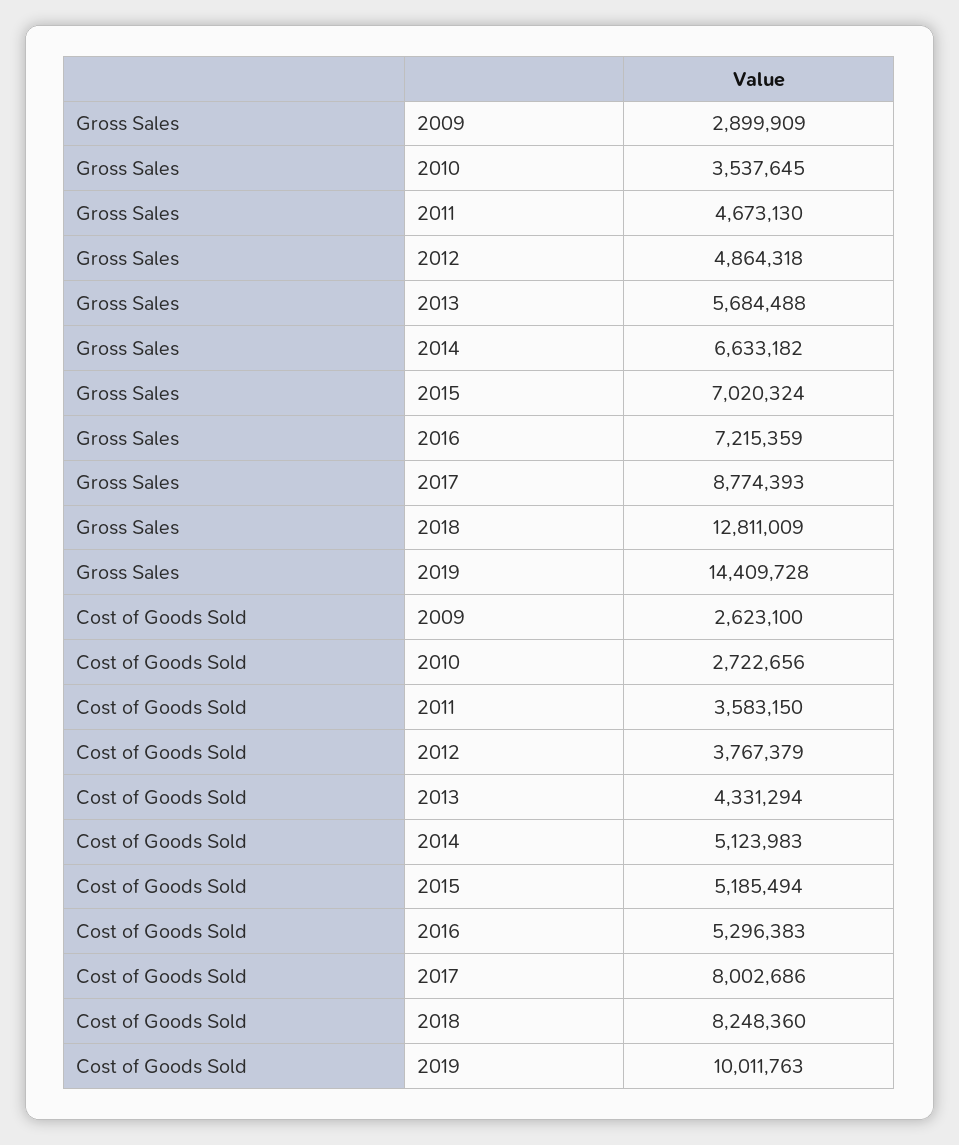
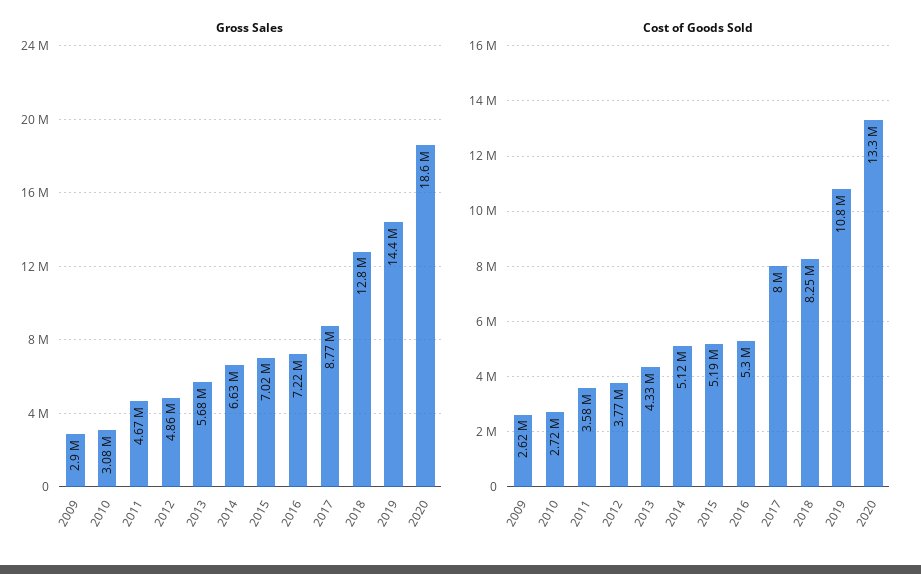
Gross Sales, 2010: 3537645 -> 3080000
Cost of Goods Sold, 2019: 10011763 -> 10800000
Gross Sales, 2020: none -> 18600000
Cost of Goods Sold, 2020: none -> 13300000

